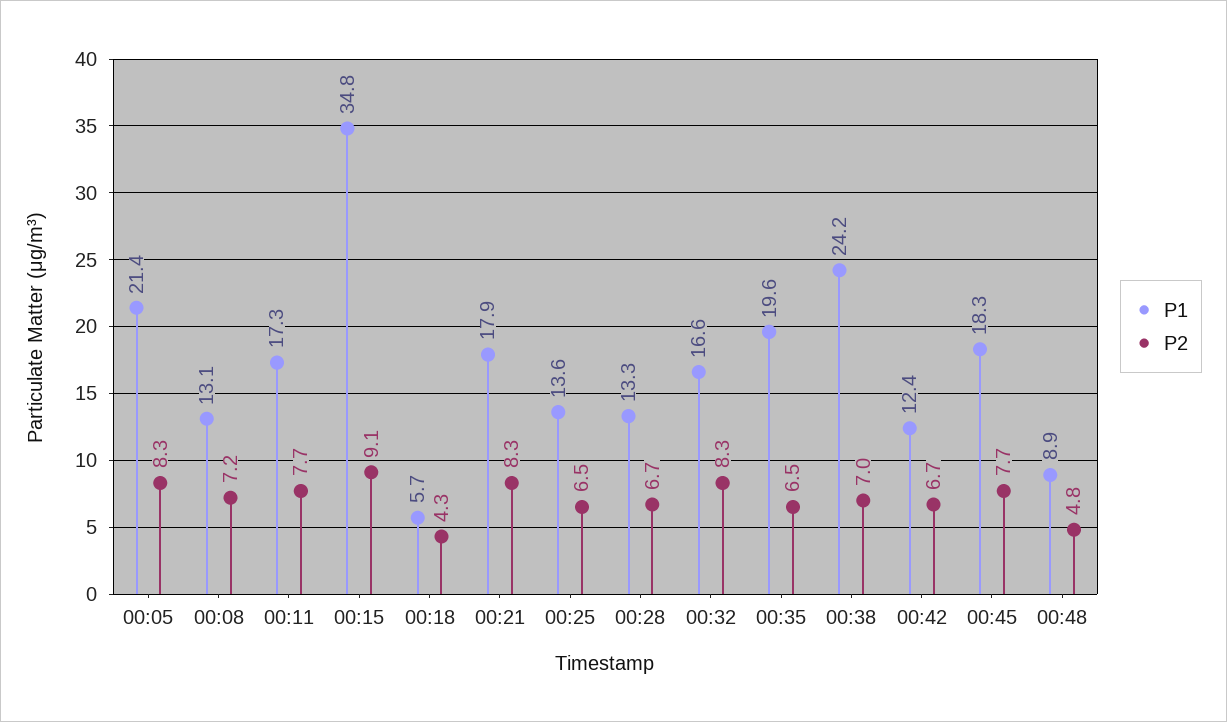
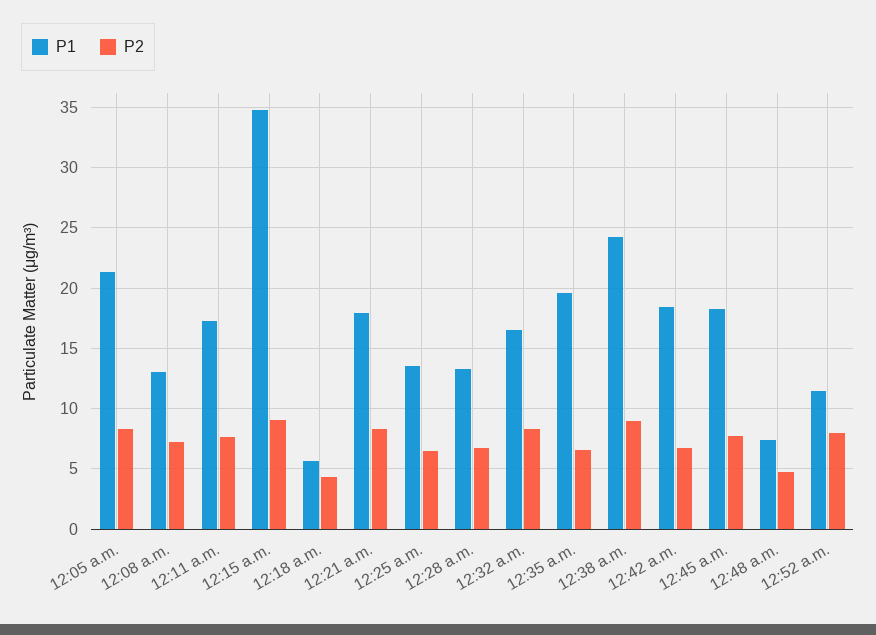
P2, 00:38: 7 -> 9
P1, 00:42: 12.4 -> 18.5
P1, 00:48: 8.9 -> 7.5
P1, 12:52 a.m.: none -> 11.5
P2, 12:52 a.m.: none -> 8

